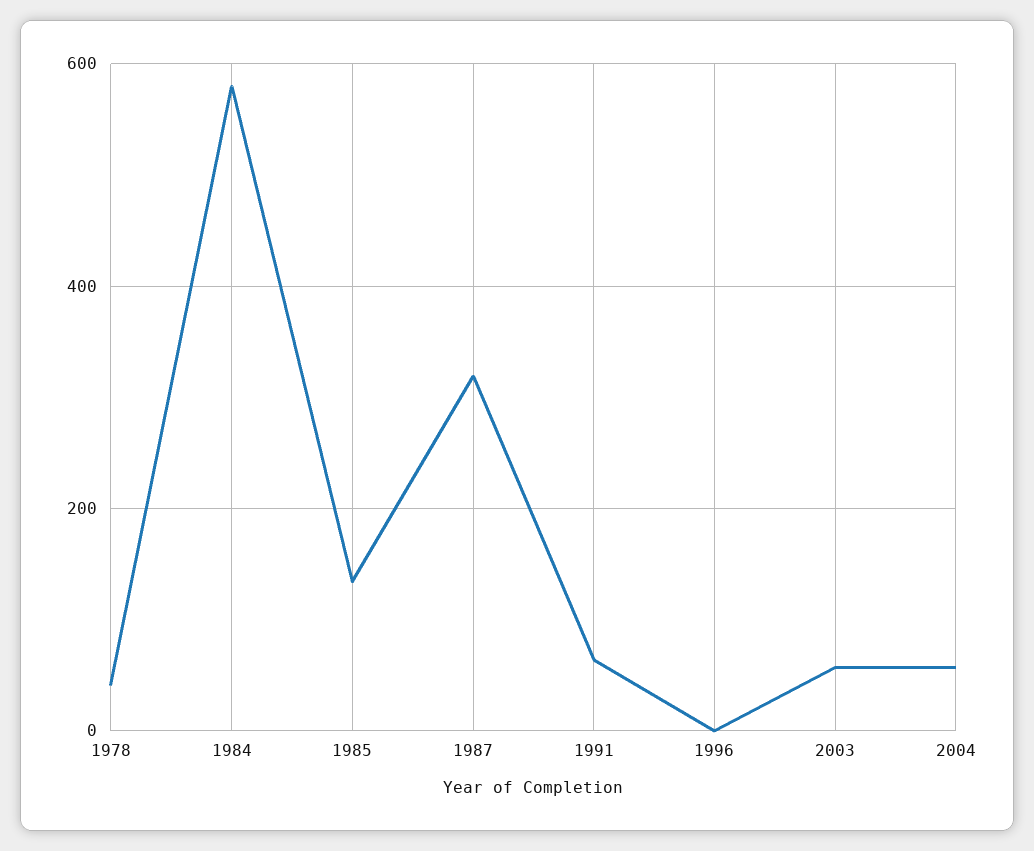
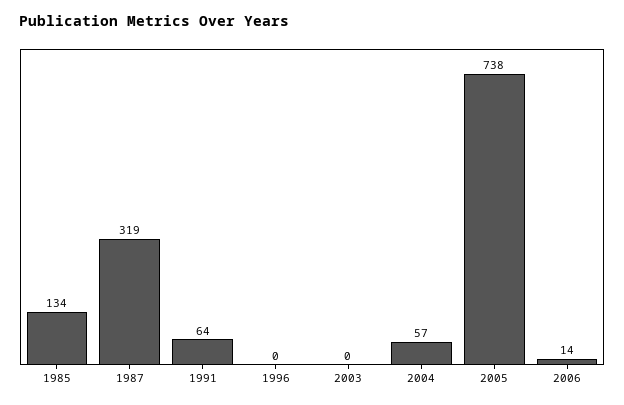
1978: 40 -> none
1984: 580 -> none
2003: 60 -> 0
2005: none -> 738
2006: none -> 14

